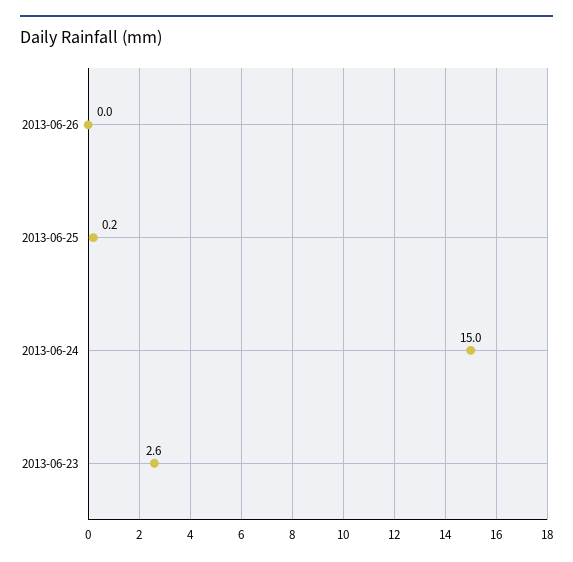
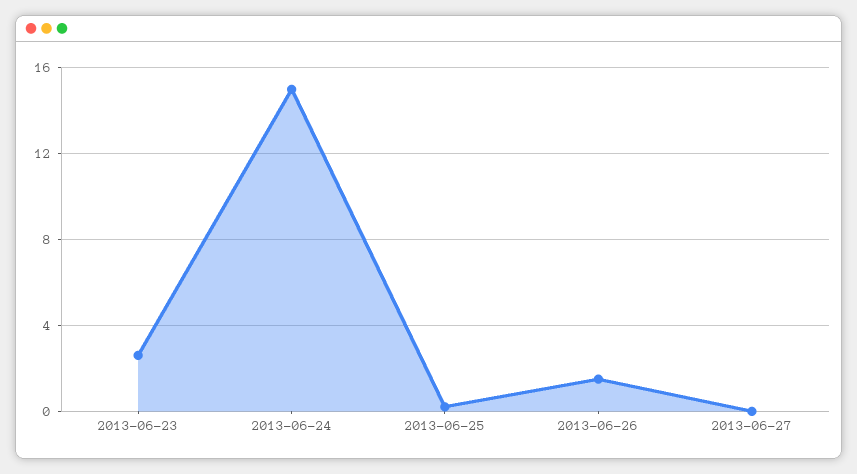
2013-06-26: 0 -> 1.5
2013-06-27: none -> 0

